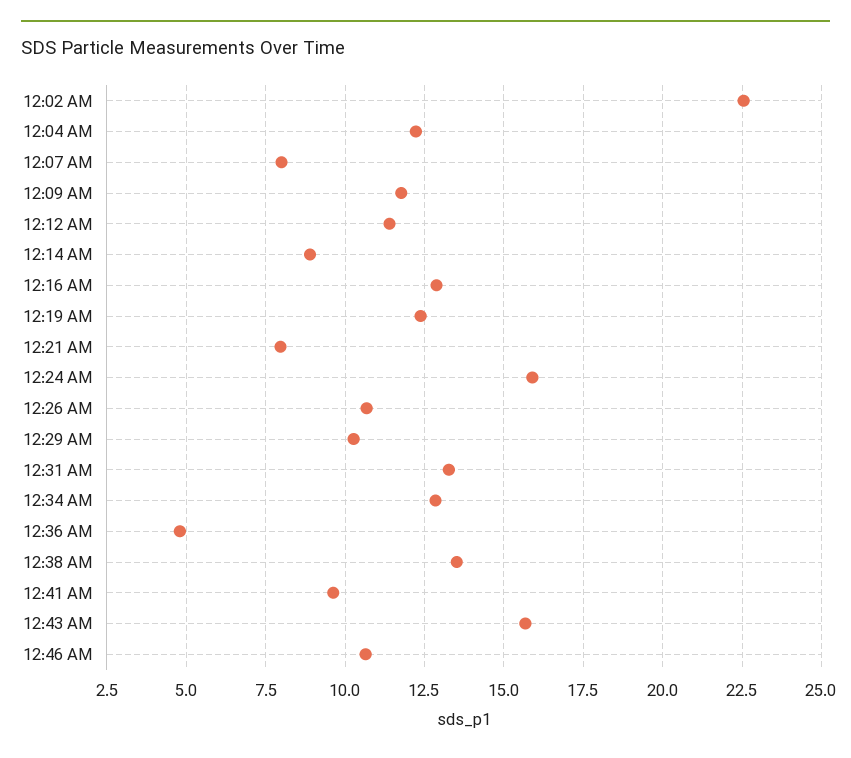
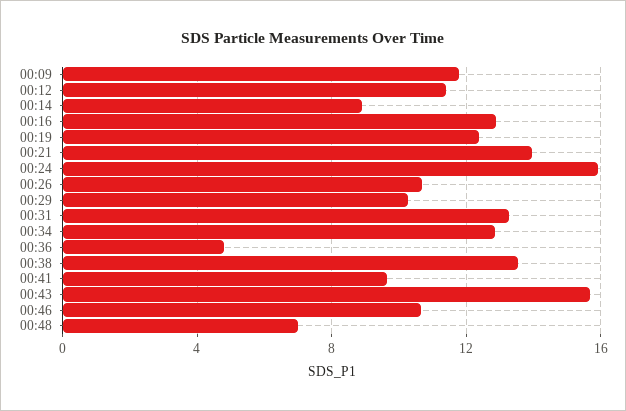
12:02 AM: 22.5 -> none
12:04 AM: 12.25 -> none
12:07 AM: 8 -> none
12:21 AM: 8 -> 14
00:48: none -> 7

